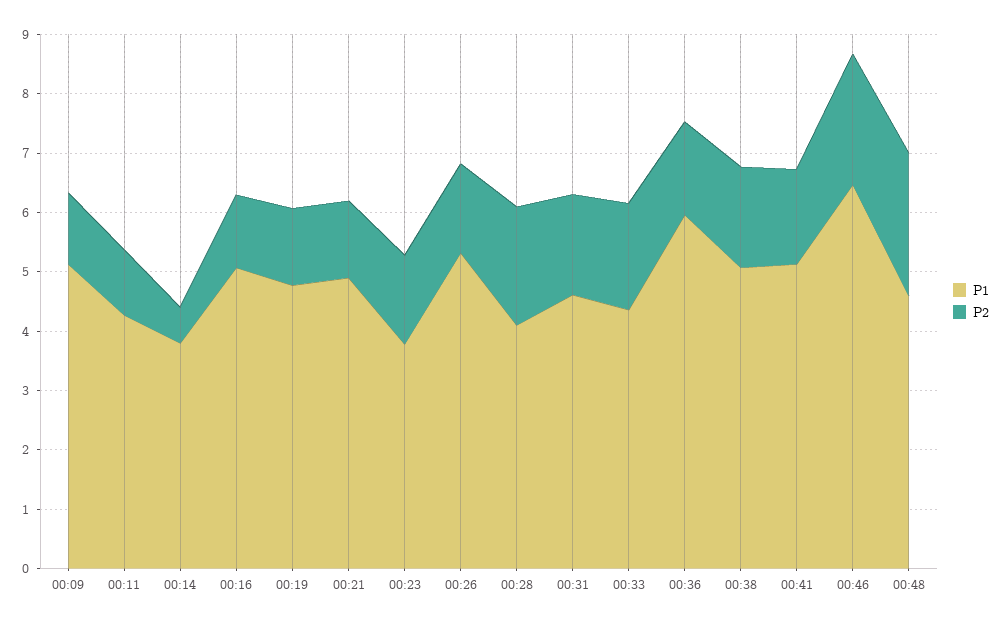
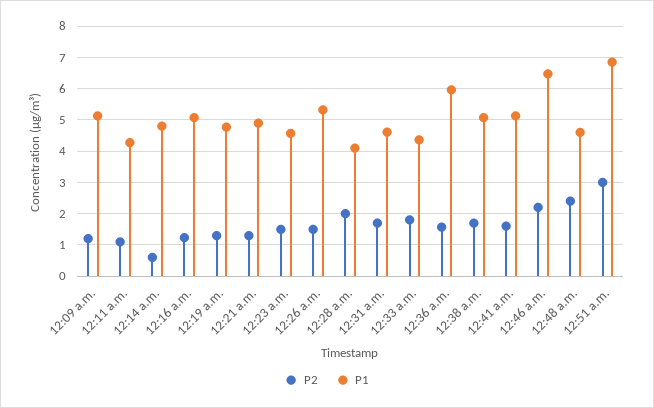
P1, 00:14: 3.8 -> 4.8
P1, 00:23: 3.8 -> 4.6
P2, 12:51 a.m.: none -> 3
P1, 12:51 a.m.: none -> 6.8

